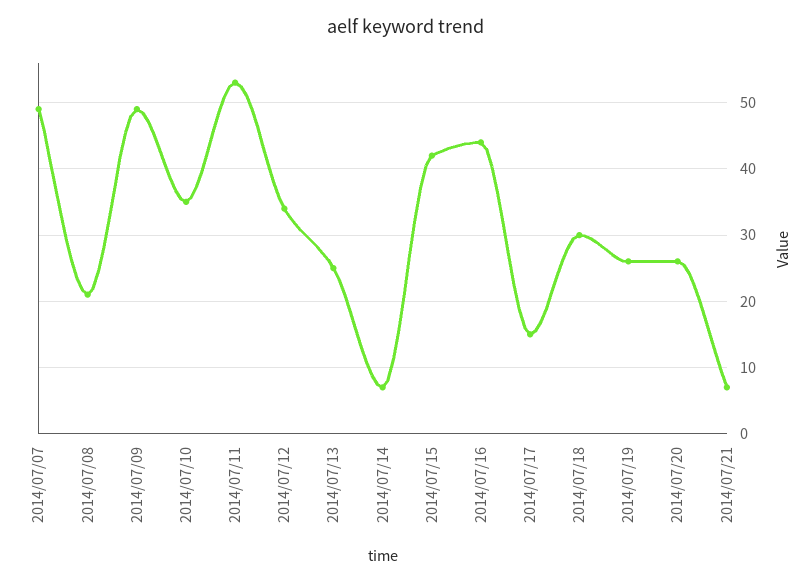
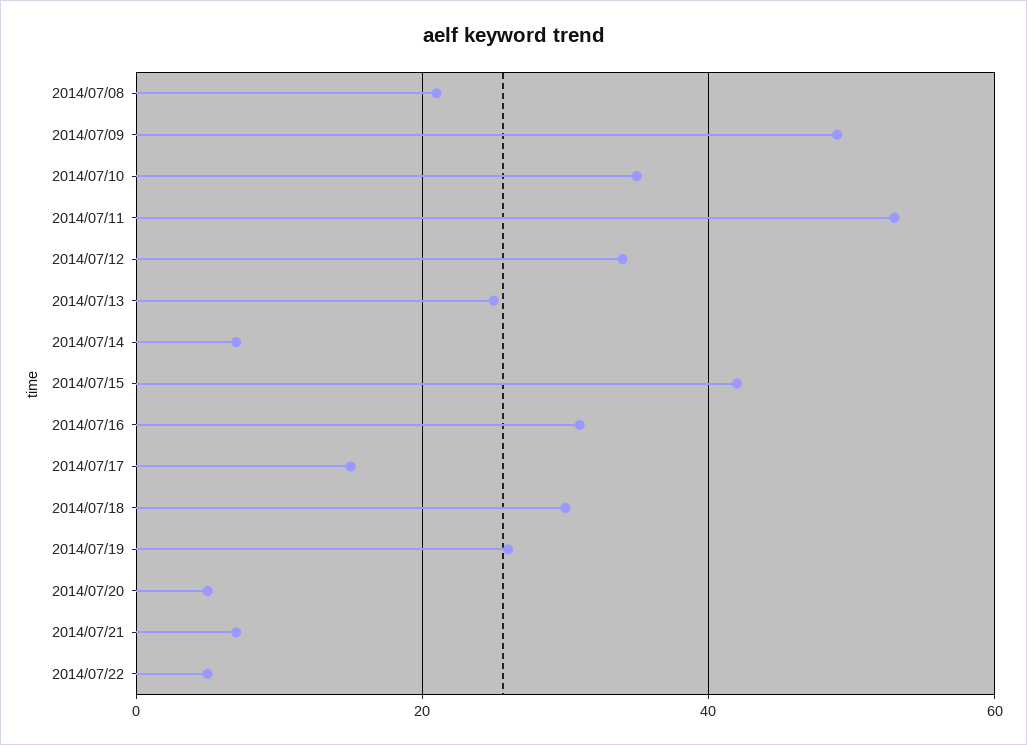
2014/07/07: 49 -> none
2014/07/16: 44 -> 30
2014/07/20: 26 -> 5
2014/07/22: none -> 5

